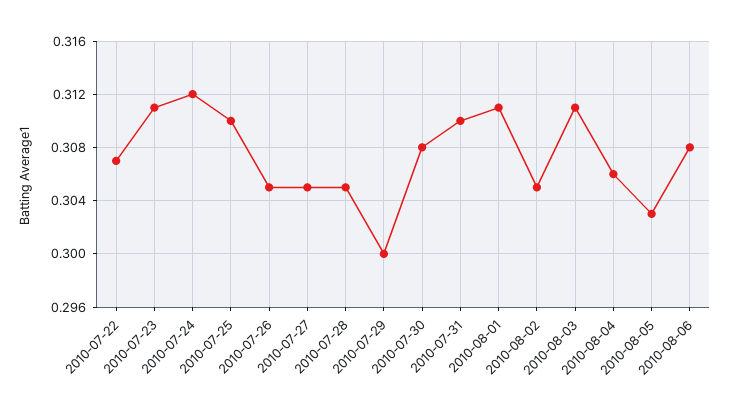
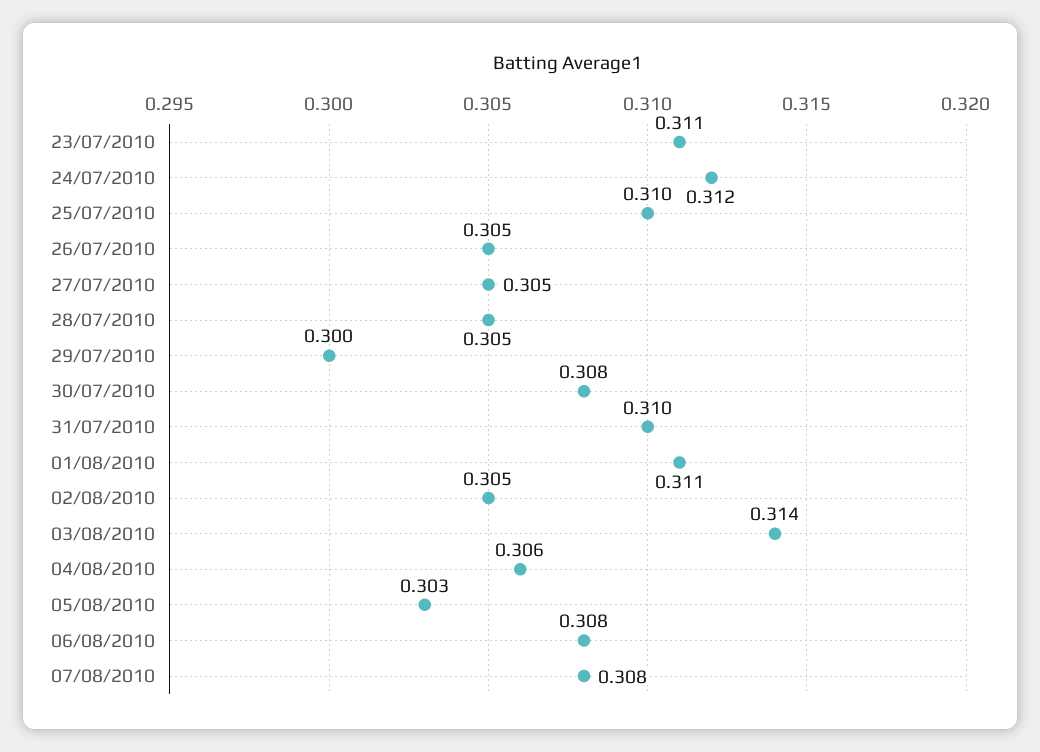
2010-07-22: 0.307 -> none
2010-08-03: 0.311 -> 0.314
07/08/2010: none -> 0.308

